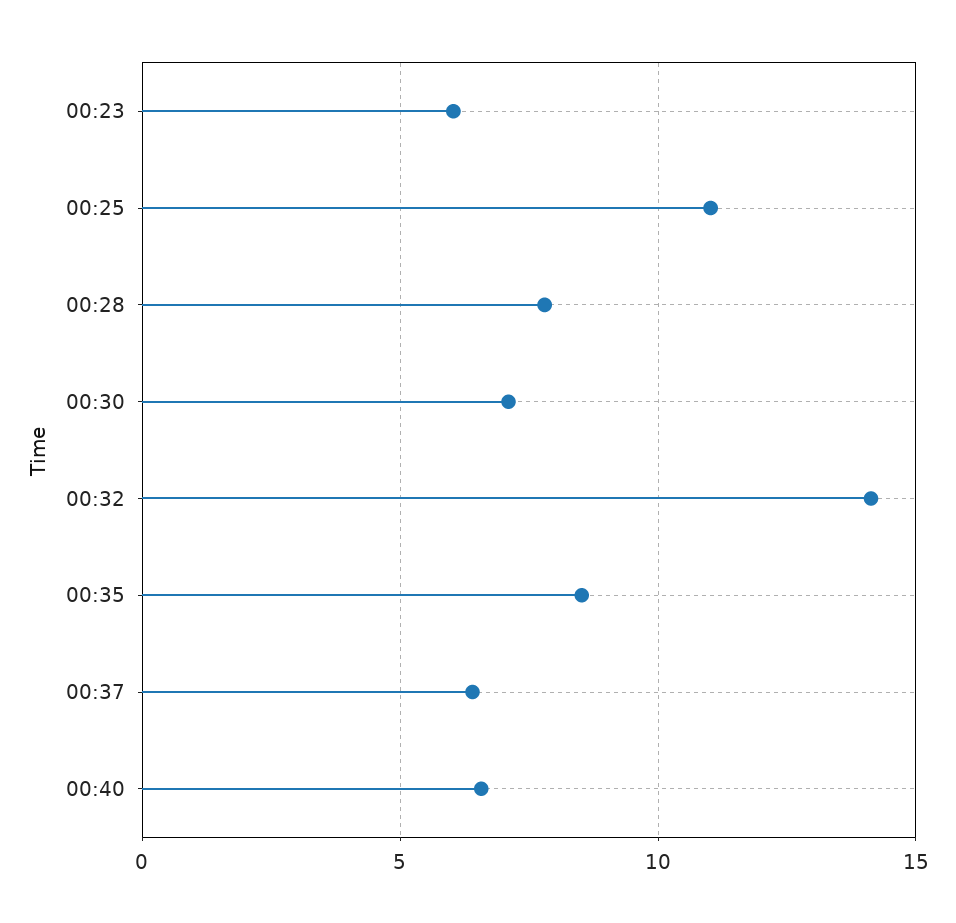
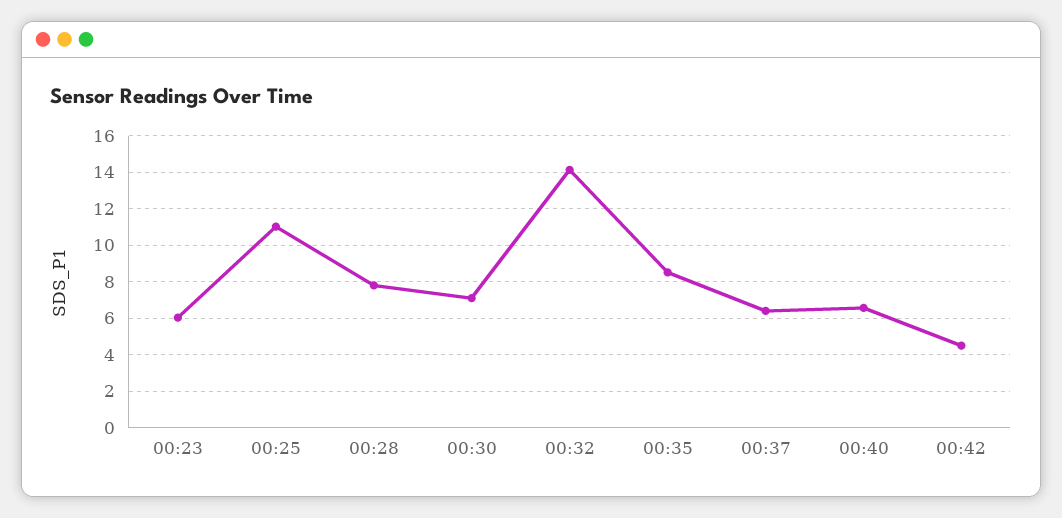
00:42: none -> 4.5

